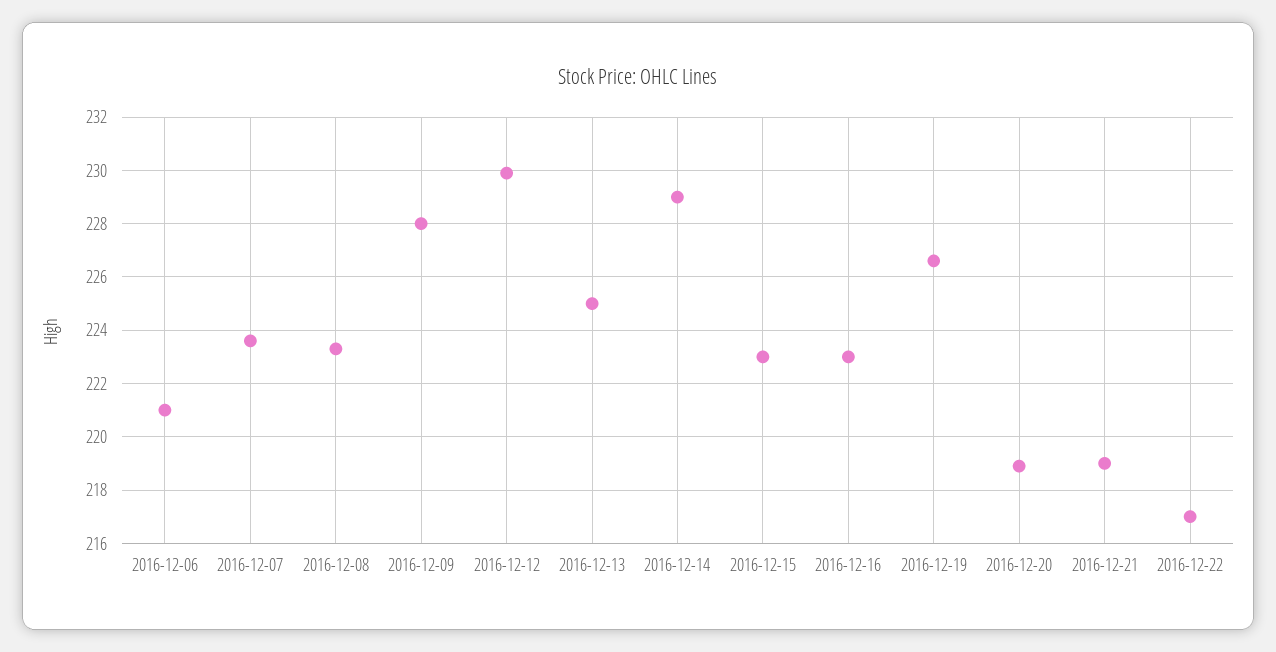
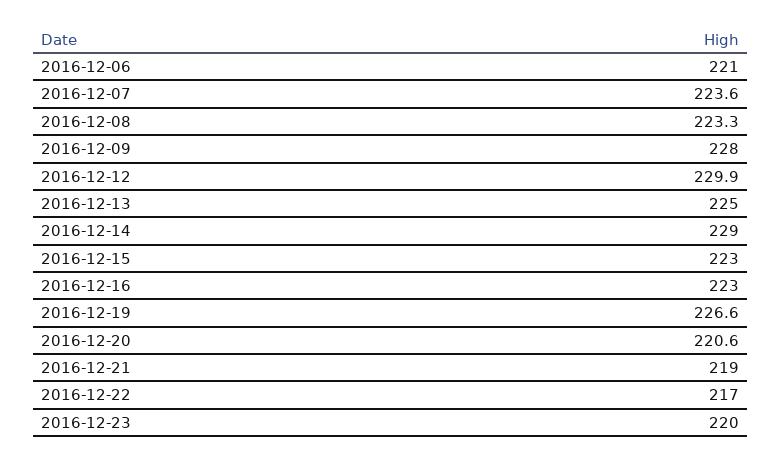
2016-12-20: 219 -> 220.6
2016-12-23: none -> 220

